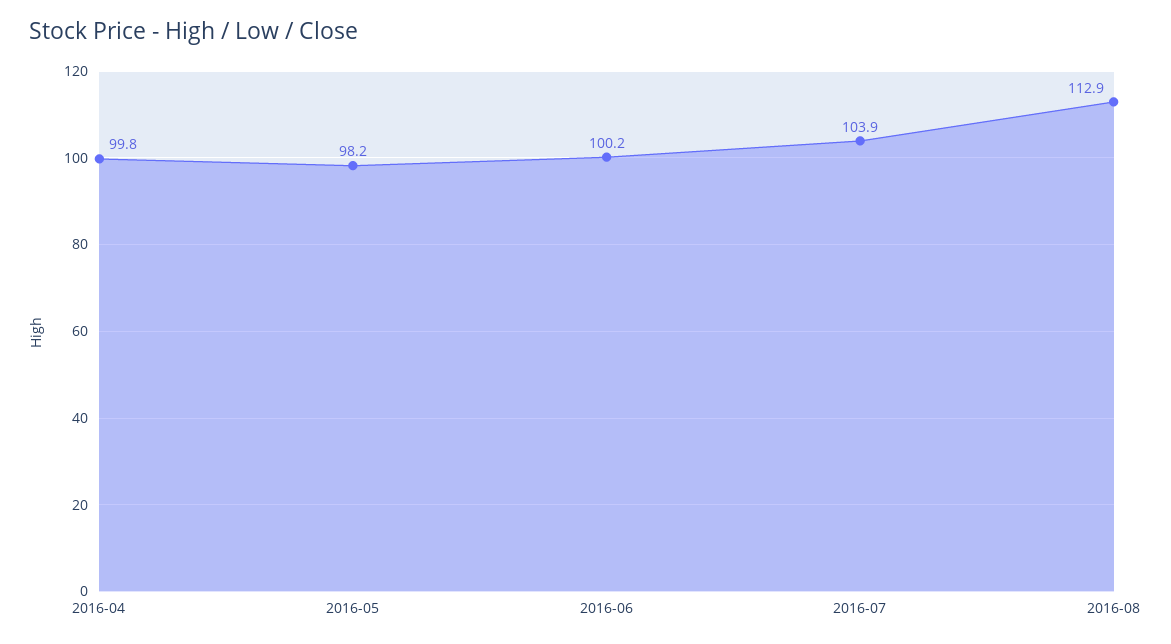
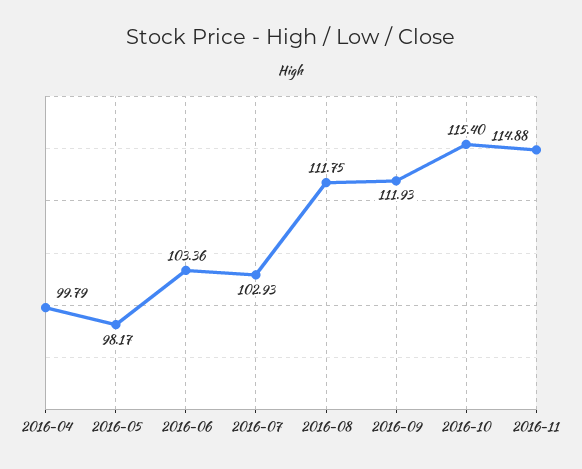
2016-06: 100.2 -> 103.36
2016-07: 103.9 -> 102.93
2016-08: 112.9 -> 111.75
2016-09: none -> 111.93
2016-10: none -> 115.4
2016-11: none -> 114.88

